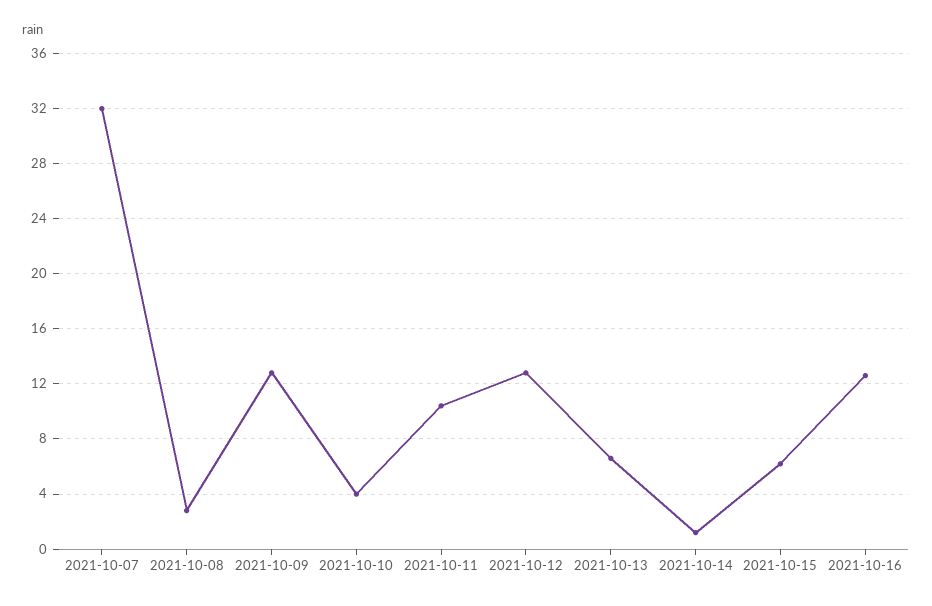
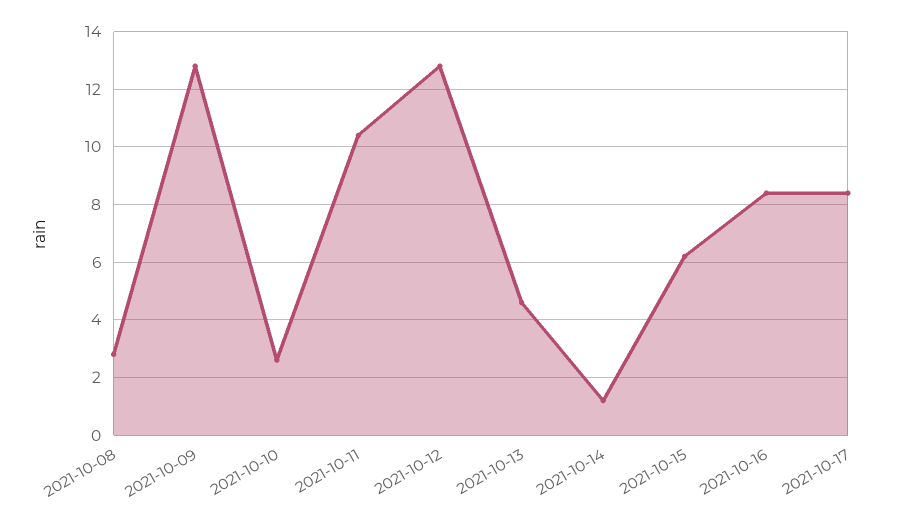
2021-10-07: 32 -> none
2021-10-10: 4 -> 2.5
2021-10-13: 6.5 -> 4.5
2021-10-16: 12.5 -> 8.5
2021-10-17: none -> 8.5

